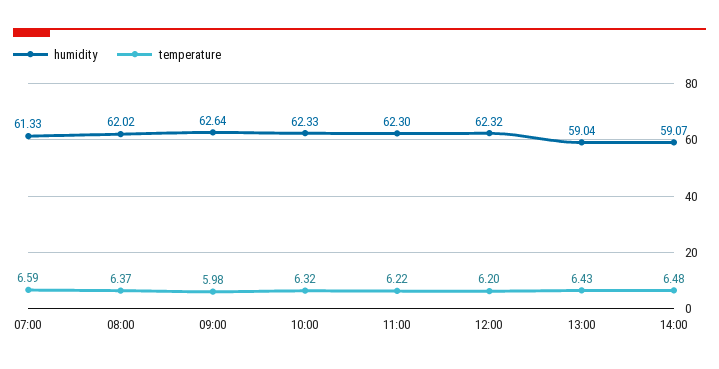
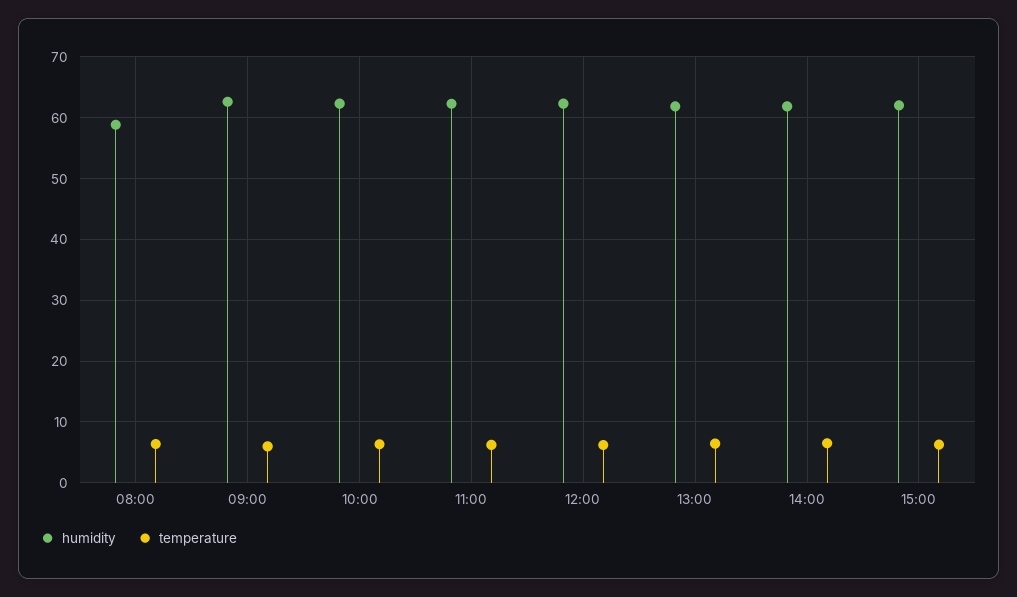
humidity, 07:00: 61.33 -> none
temperature, 07:00: 6.59 -> none
humidity, 08:00: 62.02 -> 59
humidity, 13:00: 59.04 -> 62
humidity, 14:00: 59.07 -> 62
humidity, 15:00: none -> 62
temperature, 15:00: none -> 6

